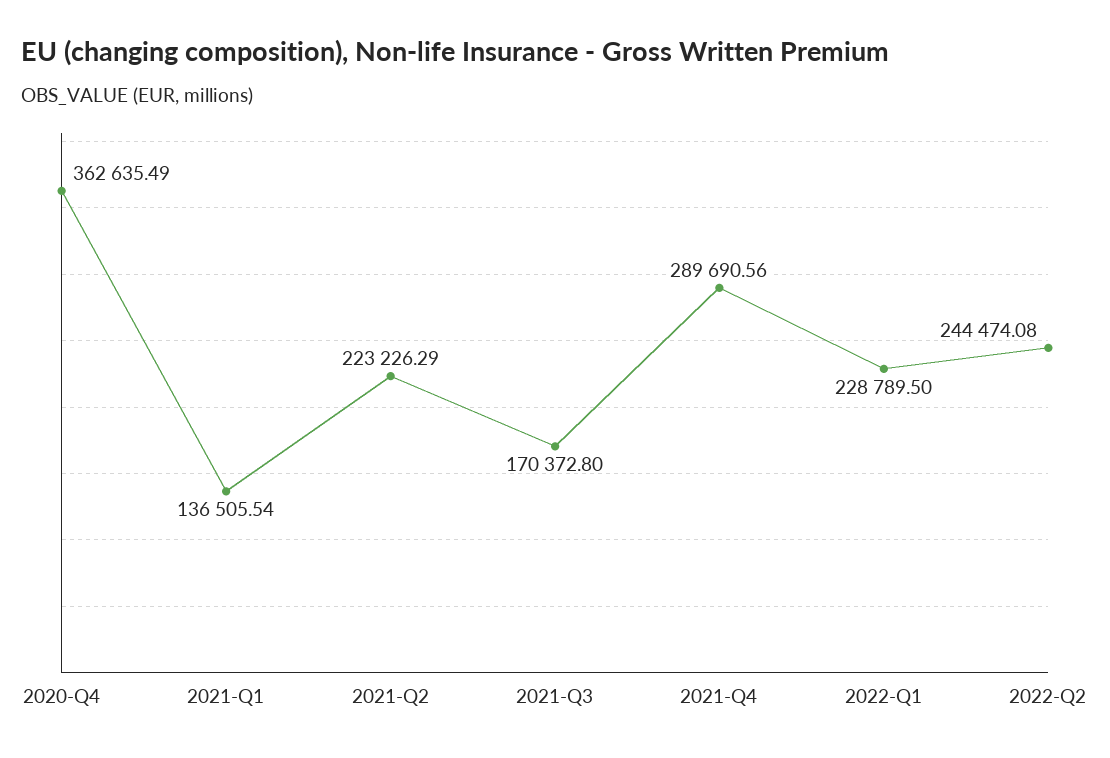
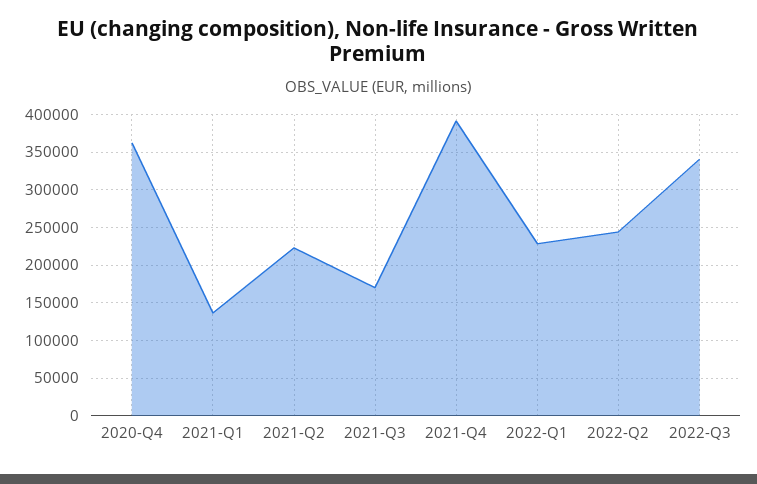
2021-Q4: 289690.56 -> 390000
2022-Q3: none -> 340000

